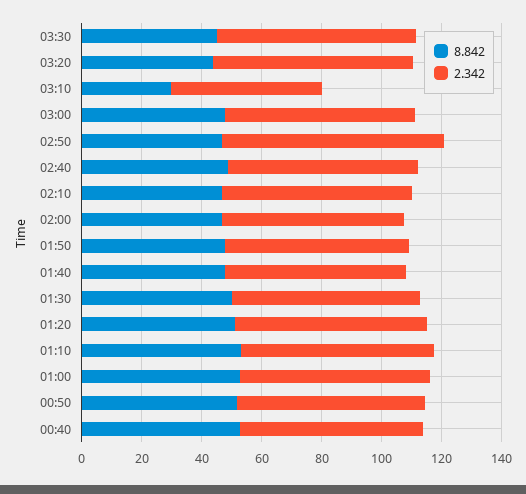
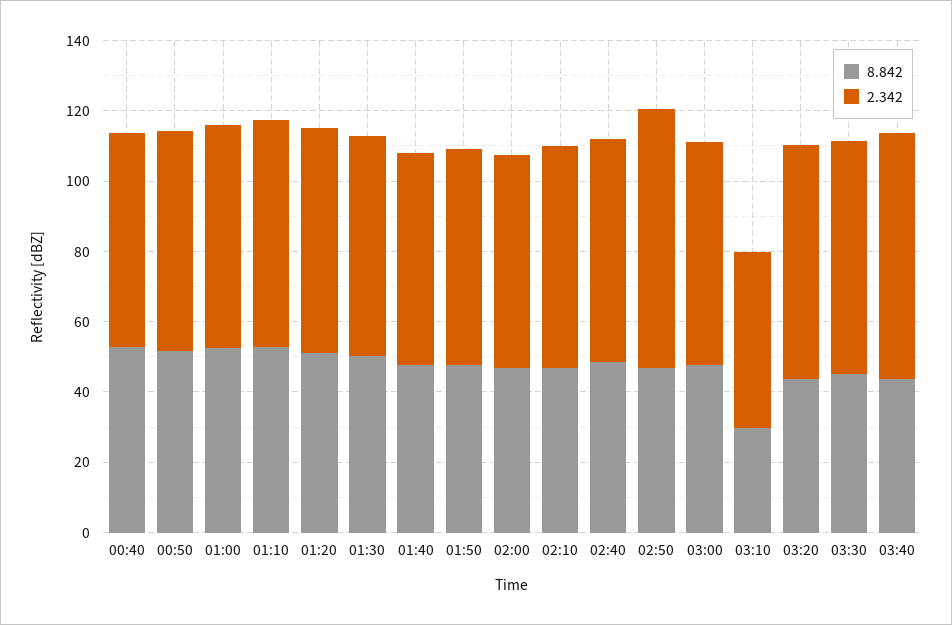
8.842, 03:40: none -> 45
2.342, 03:40: none -> 70

